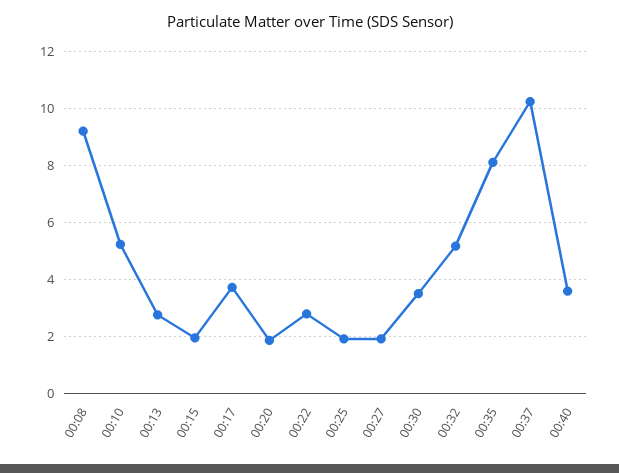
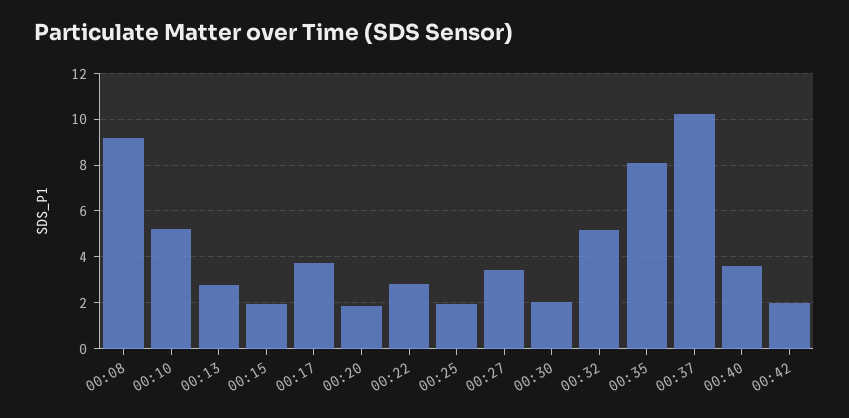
00:27: 2 -> 3.5
00:30: 3.5 -> 2
00:42: none -> 2

